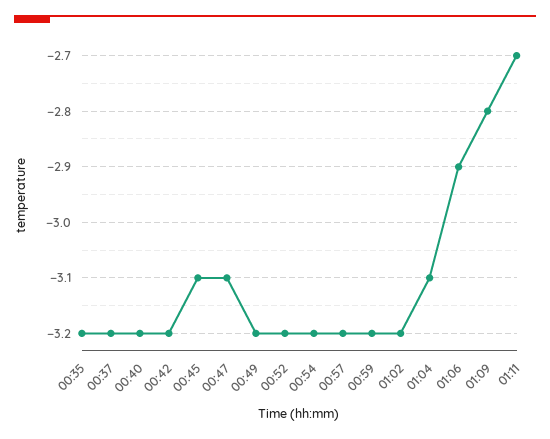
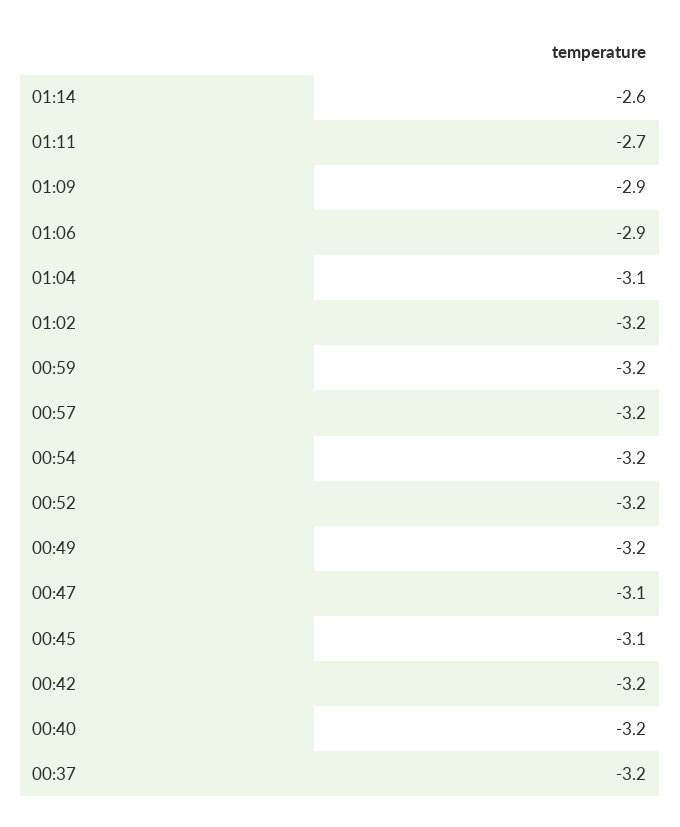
00:35: -3.2 -> none
01:09: -2.8 -> -2.9
01:14: none -> -2.6

